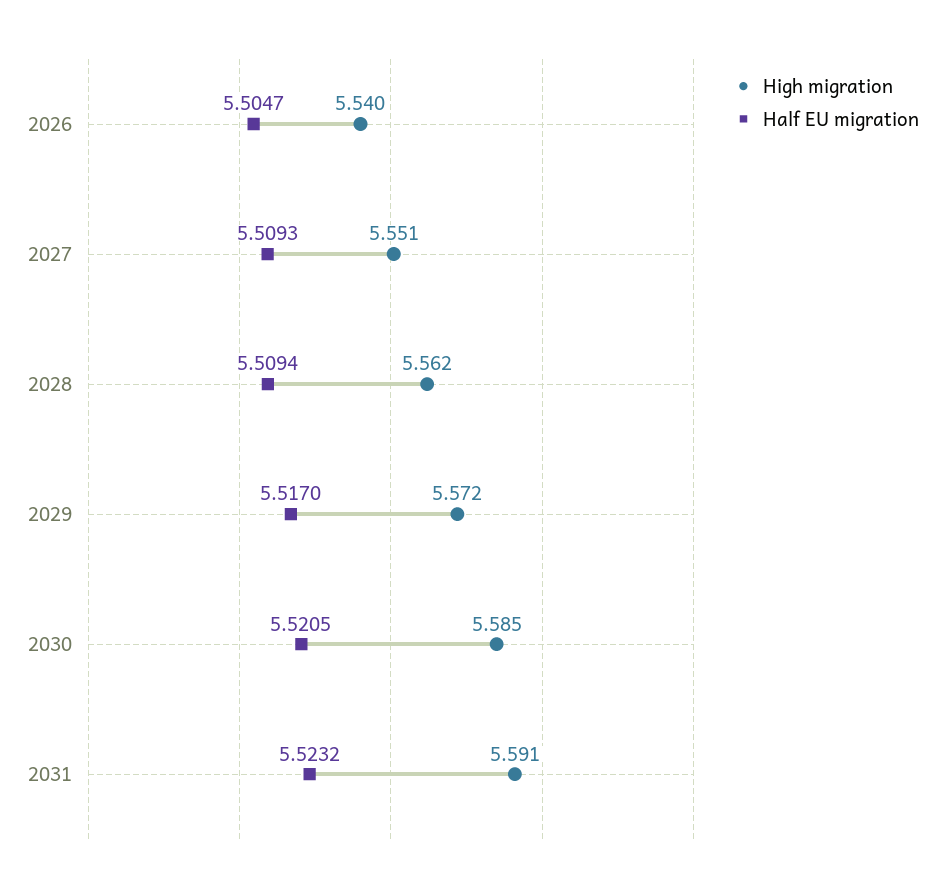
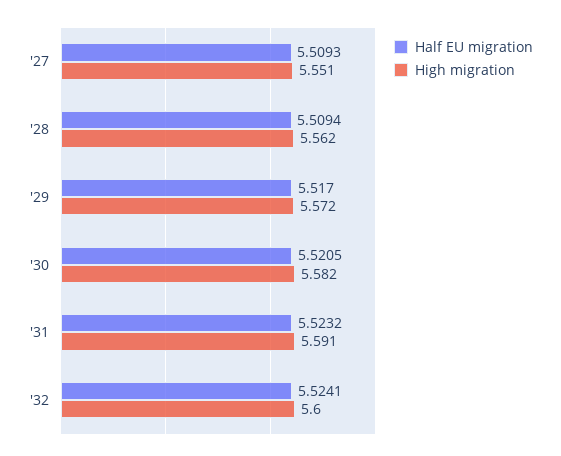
High migration, 2026: 5.54 -> none
Half EU migration, 2026: 5.5047 -> none
High migration, 2030: 5.585 -> 5.582
Half EU migration, '32: none -> 5.5241
High migration, '32: none -> 5.6

